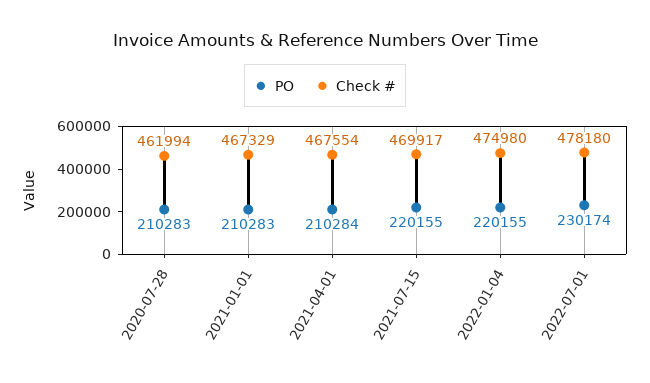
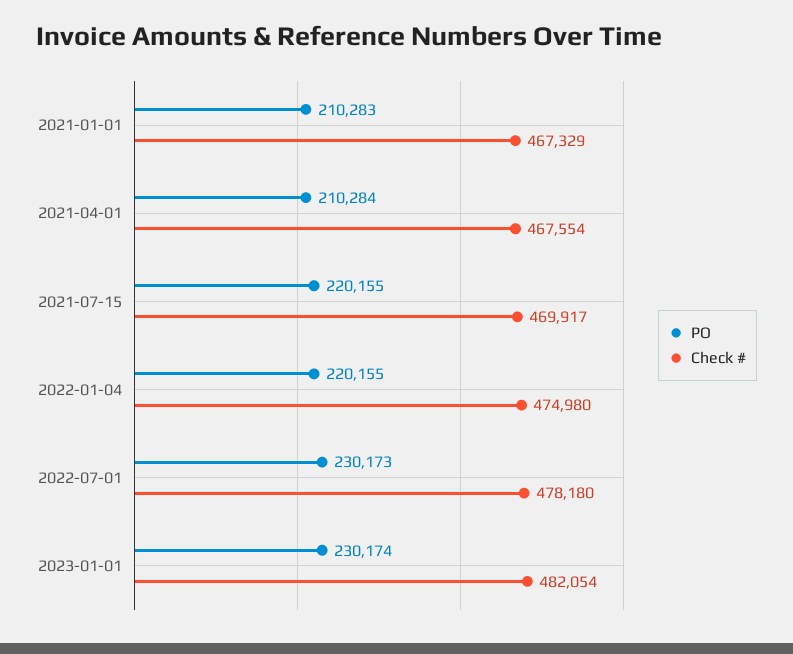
PO, 2020-07-28: 210283 -> none
Check #, 2020-07-28: 461994 -> none
PO, 2022-07-01: 230174 -> 230173
PO, 2023-01-01: none -> 230174
Check #, 2023-01-01: none -> 482054

